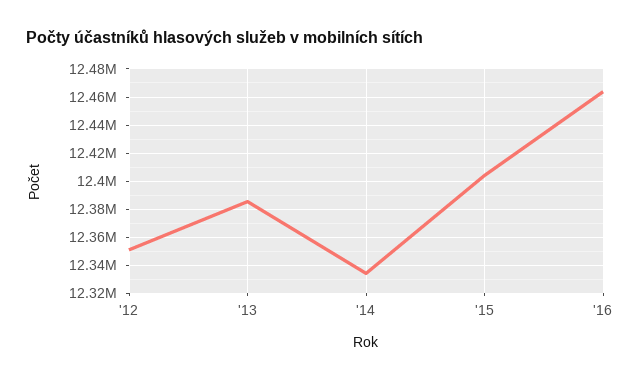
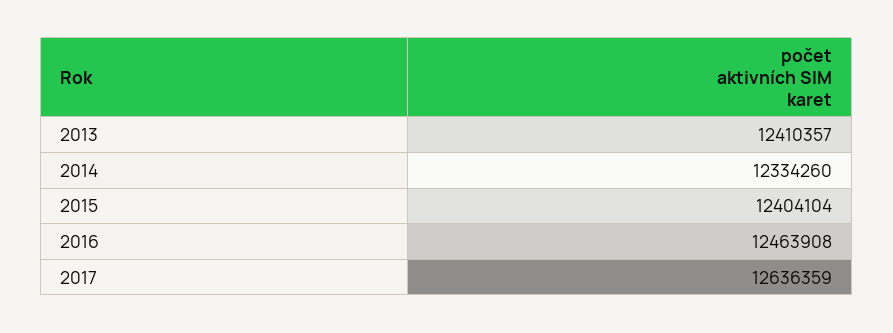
'12: 12350000 -> none
'13: 12385000 -> 12410357
2017: none -> 12636359

